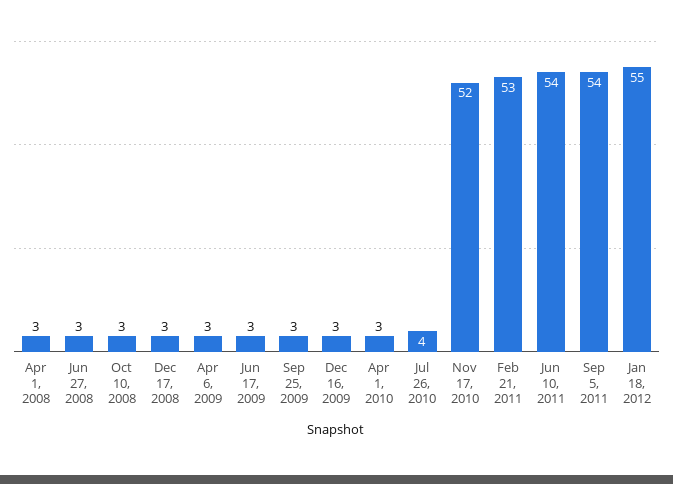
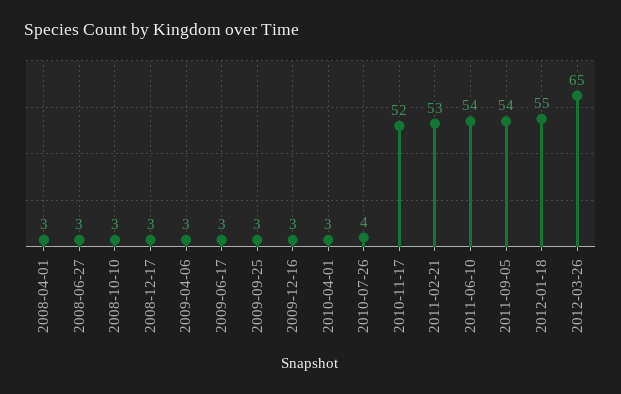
2012-03-26: none -> 65

